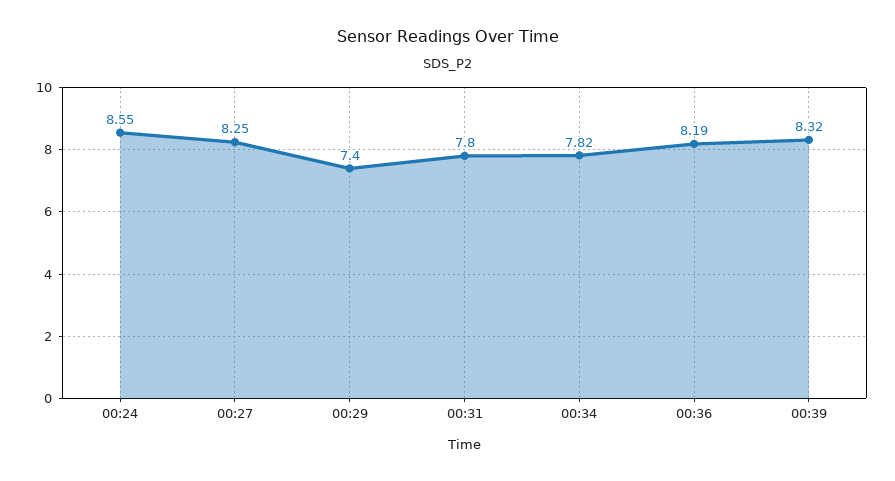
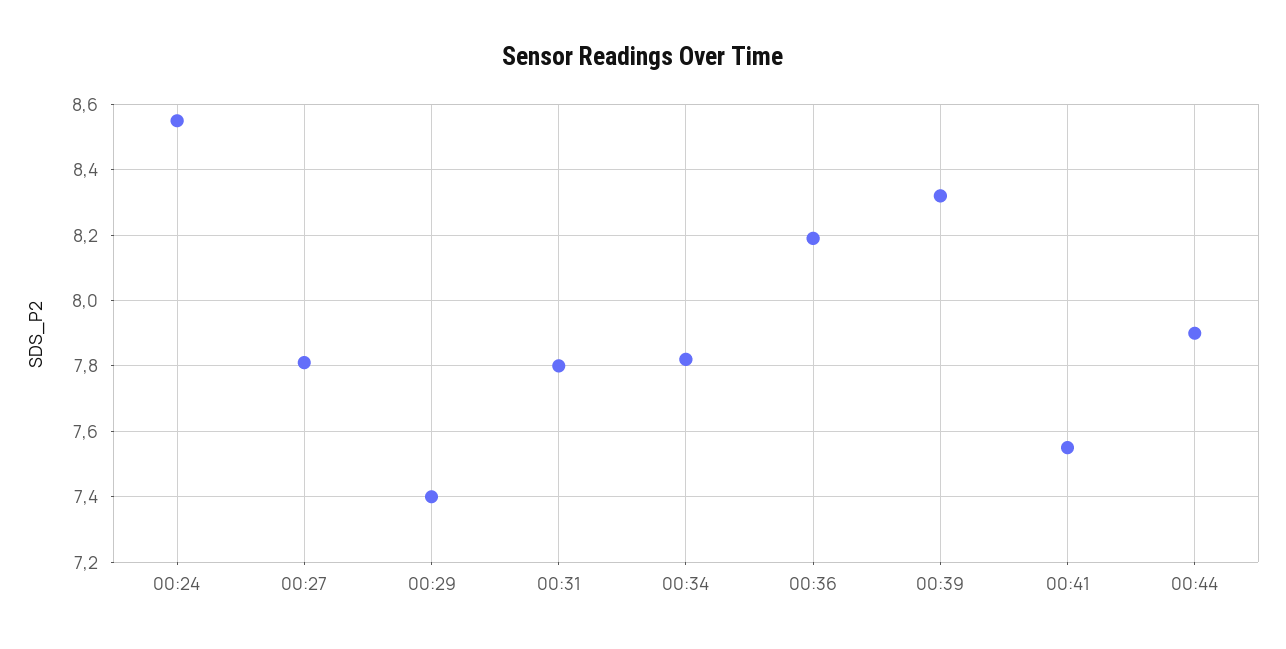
00:27: 8.25 -> 7.8
00:41: none -> 7.55
00:44: none -> 7.9

